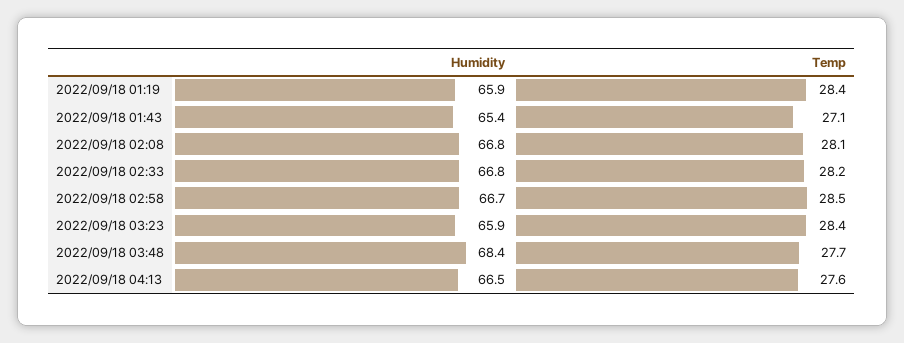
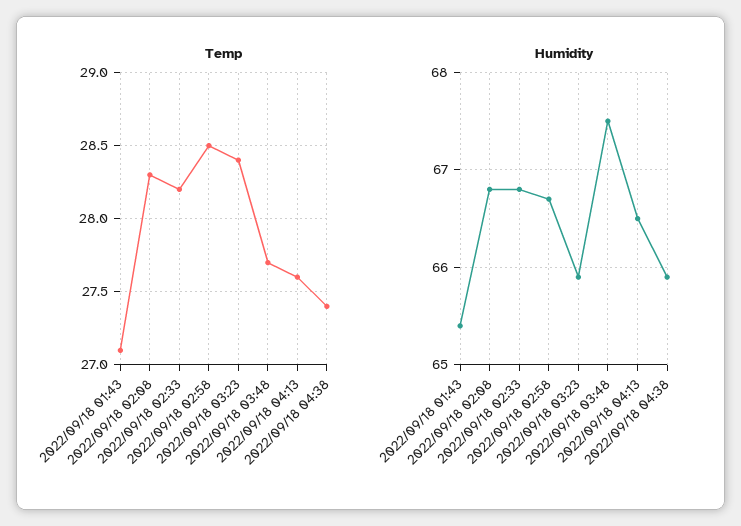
Humidity, 2022/09/18 01:19: 65.9 -> none
Temp, 2022/09/18 01:19: 28.4 -> none
Temp, 2022/09/18 02:08: 28.1 -> 28.3
Humidity, 2022/09/18 03:48: 68.4 -> 67.5
Temp, 2022/09/18 04:38: none -> 27.4
Humidity, 2022/09/18 04:38: none -> 65.9

